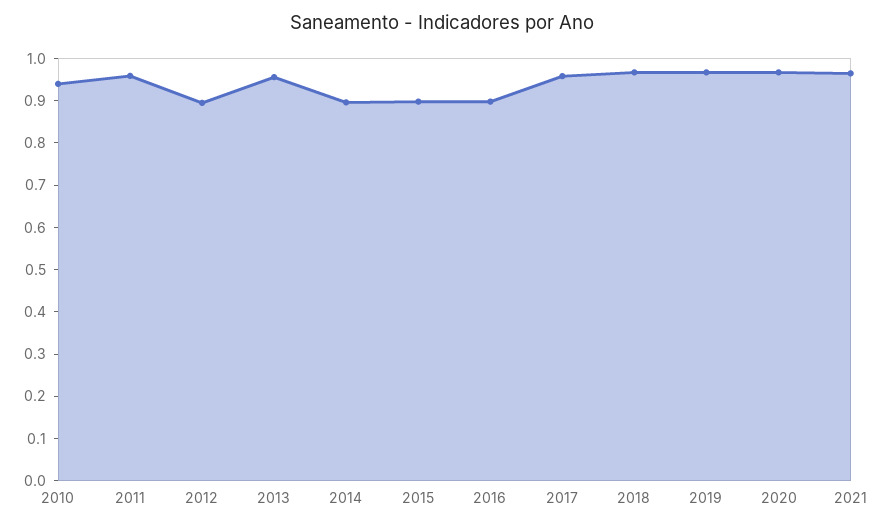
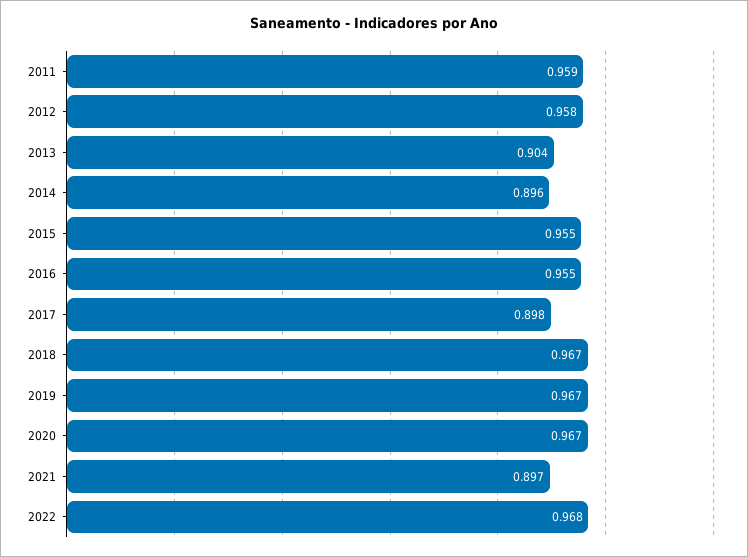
2010: 0.94 -> none
2012: 0.9 -> 0.958
2013: 0.96 -> 0.904
2015: 0.9 -> 0.955
2016: 0.9 -> 0.955
2017: 0.96 -> 0.898
2021: 0.96 -> 0.897
2022: none -> 0.968

